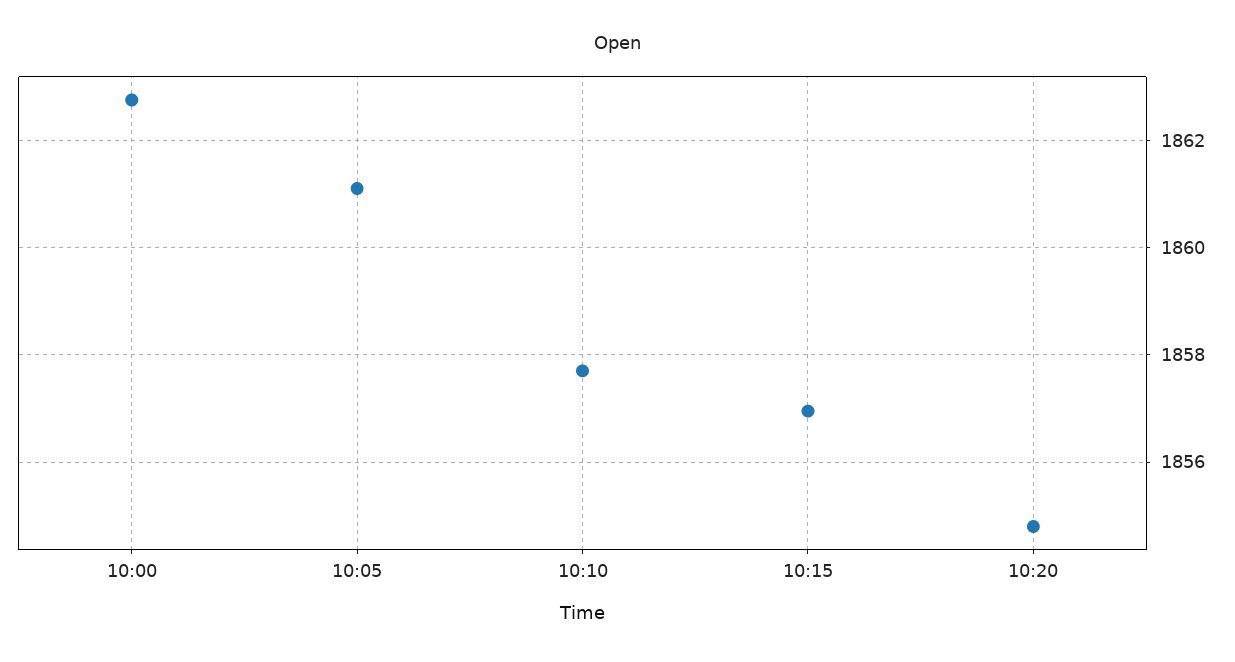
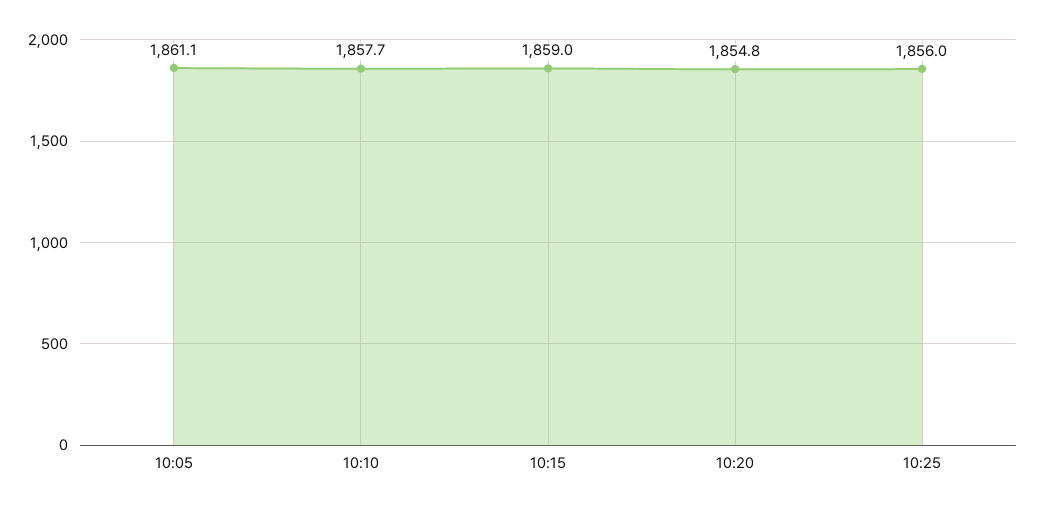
10:00: 1862.8 -> none
10:15: 1857 -> 1859
10:25: none -> 1856

